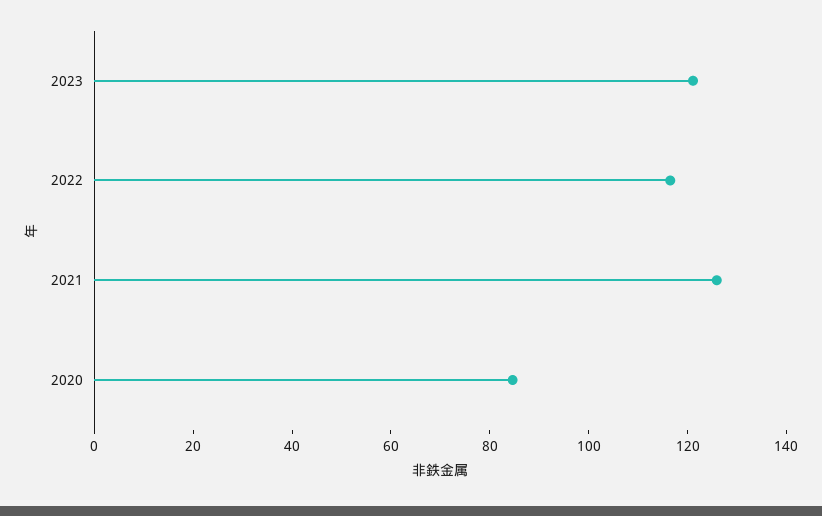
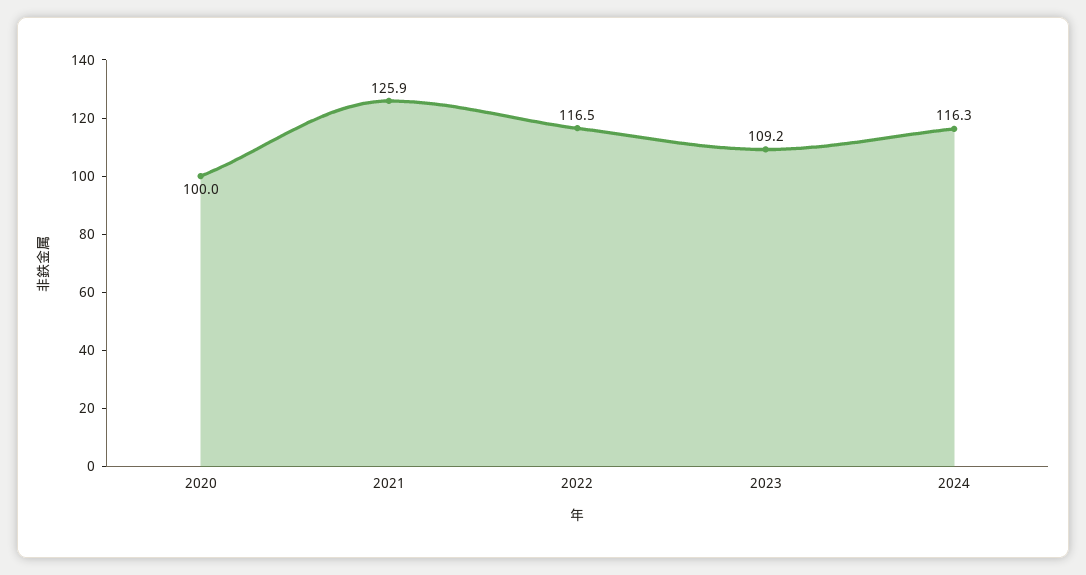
2023: 120 -> 109.2
2020: 85 -> 100
2024: none -> 116.3

